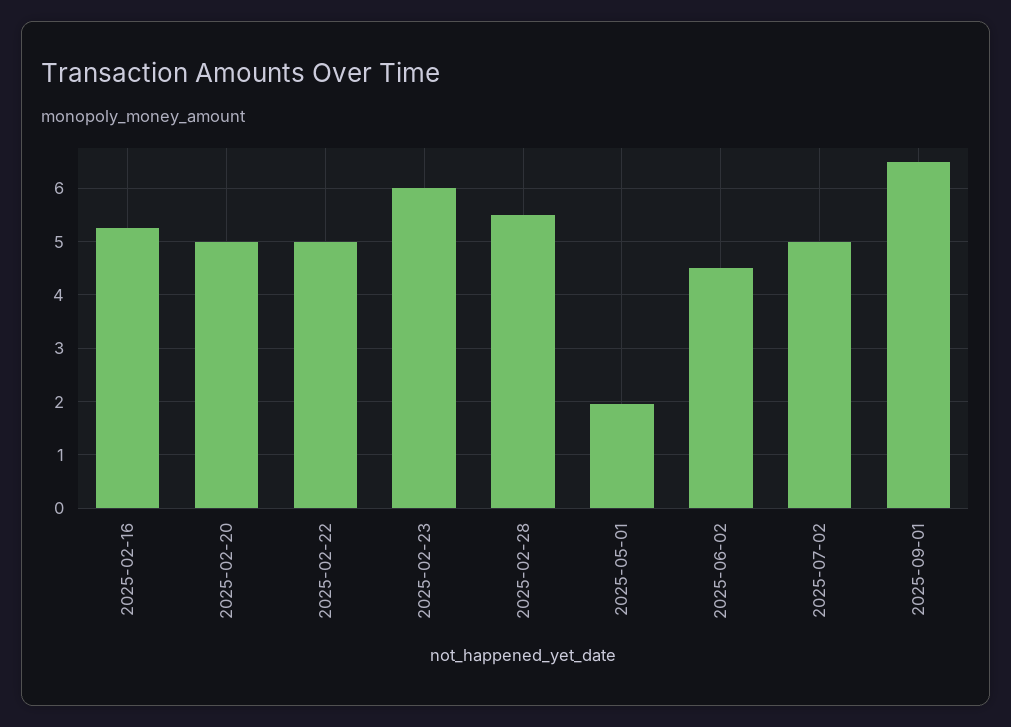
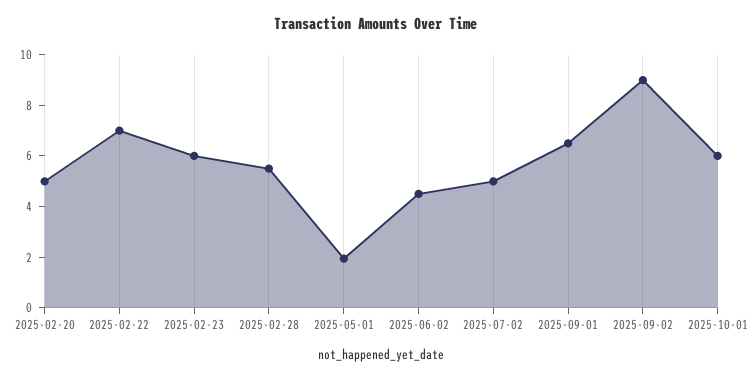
2025-02-16: 5.2 -> none
2025-02-22: 5 -> 7
2025-09-02: none -> 9
2025-10-01: none -> 6

